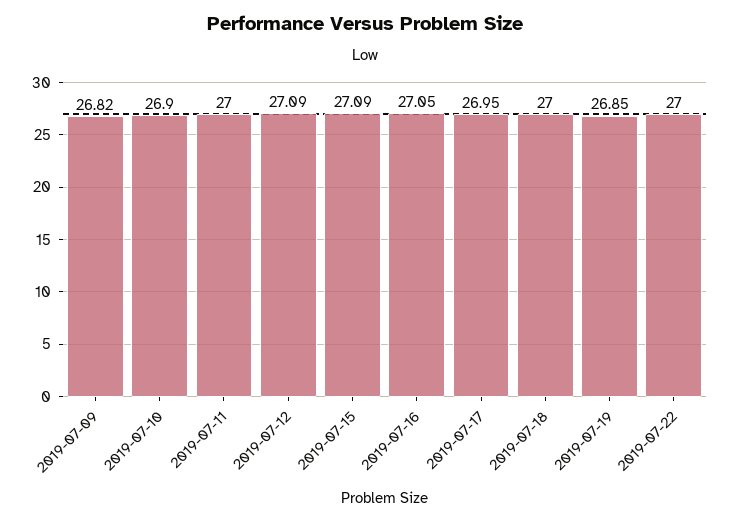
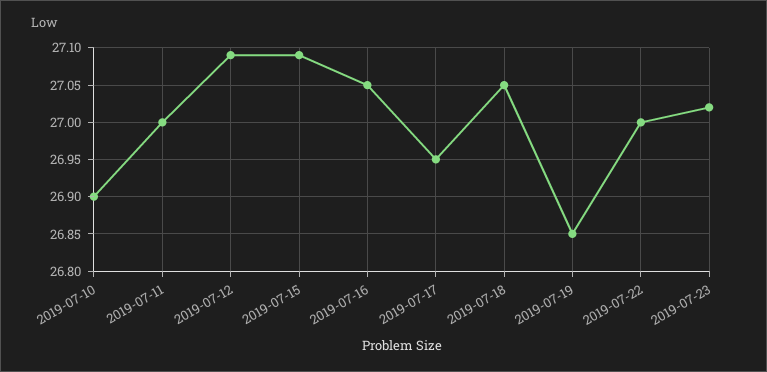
2019-07-09: 26.82 -> none
2019-07-18: 27 -> 27.05
2019-07-23: none -> 27.02

